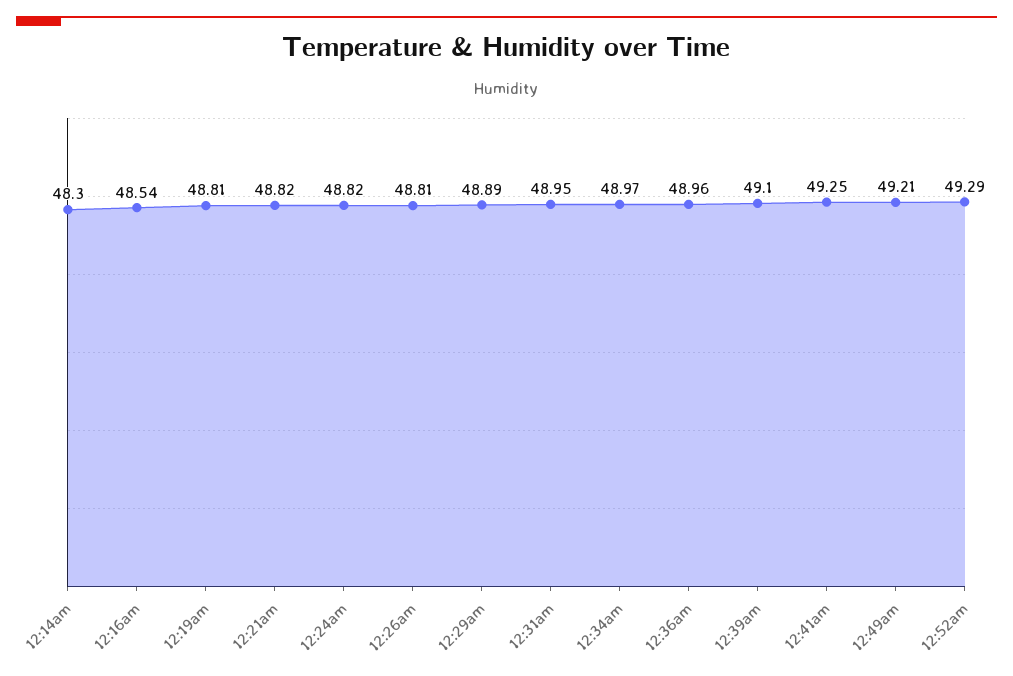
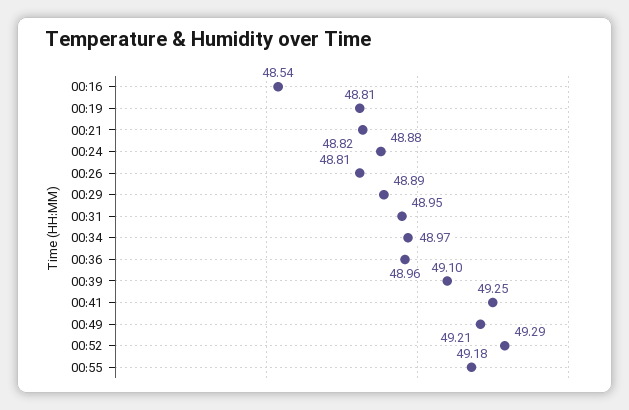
12:14am: 48.3 -> none
12:24am: 48.82 -> 48.88
00:55: none -> 49.18

